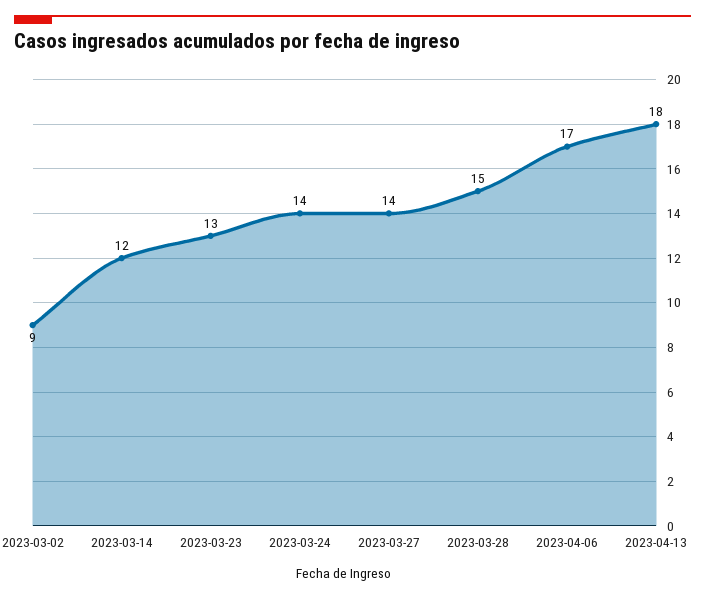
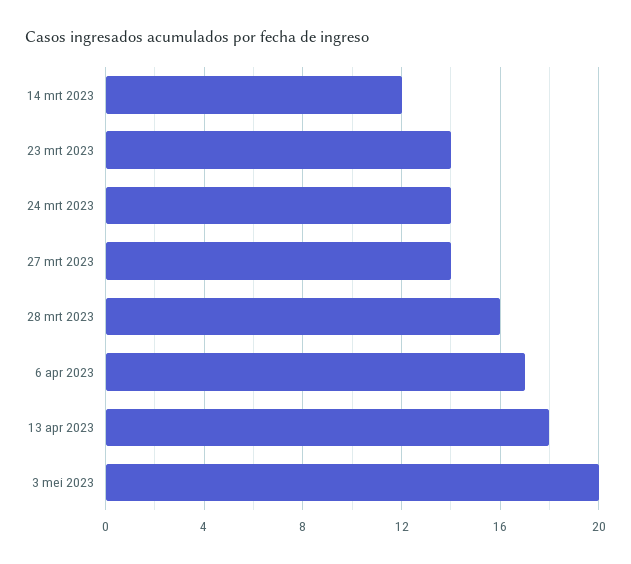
2023-03-02: 9 -> none
2023-03-23: 13 -> 14
2023-03-28: 15 -> 16
3 mei 2023: none -> 20

